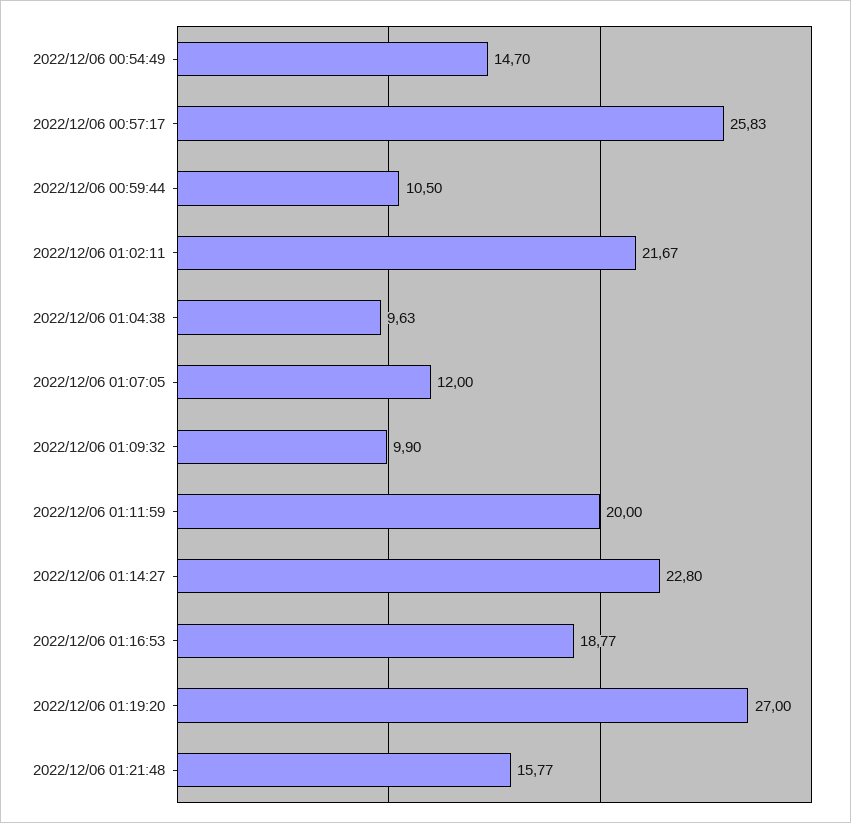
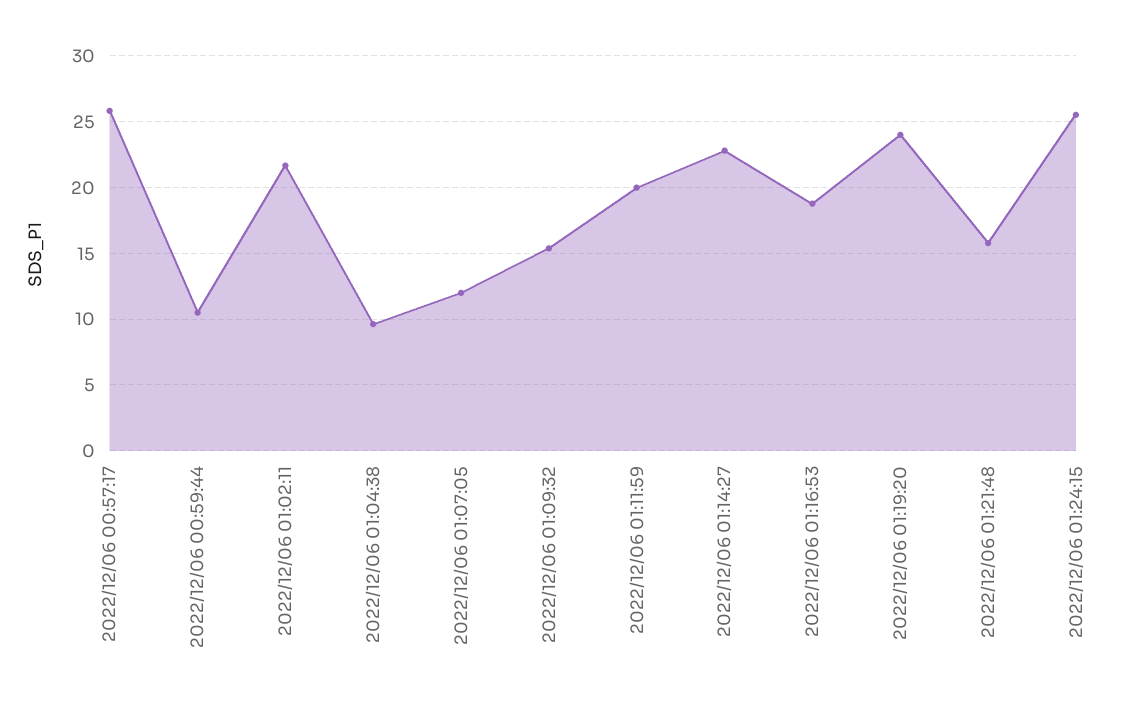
2022/12/06 00:54:49: 14.7 -> none
2022/12/06 01:09:32: 9.9 -> 15.5
2022/12/06 01:19:20: 27 -> 24
2022/12/06 01:24:15: none -> 25.5

